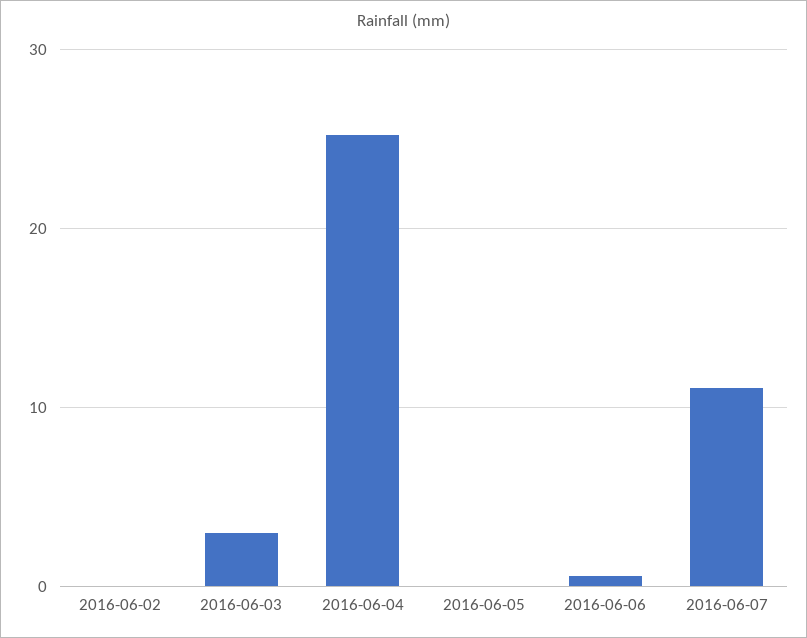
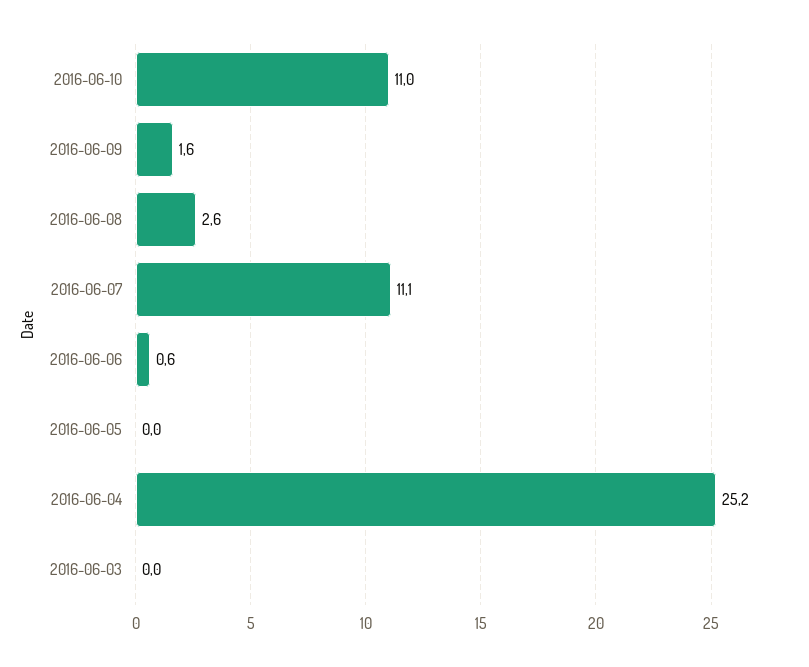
2016-06-02: 0 -> none
2016-06-03: 3 -> 0
2016-06-10: none -> 11
2016-06-09: none -> 1.6
2016-06-08: none -> 2.6

